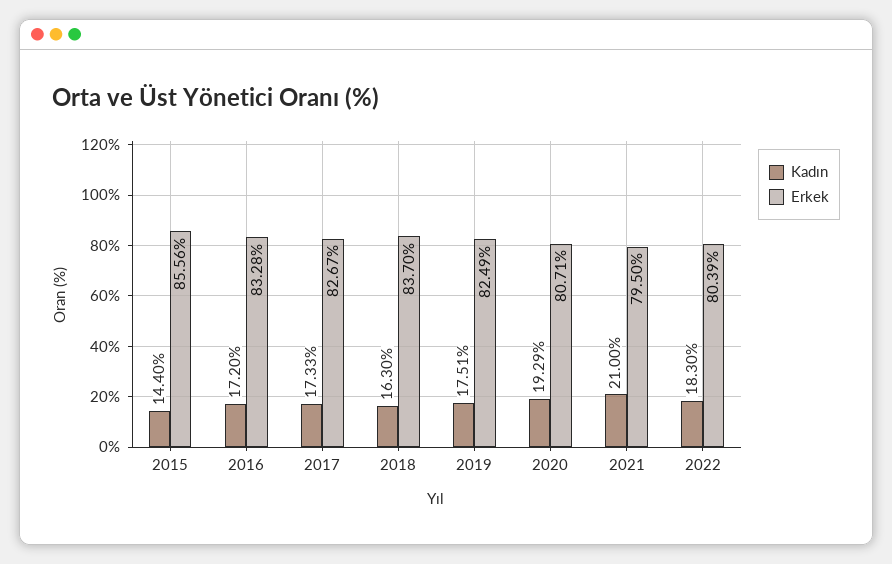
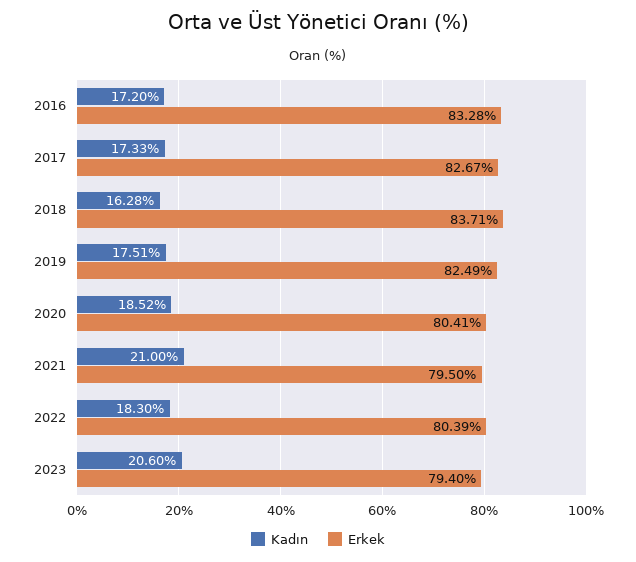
Kadın, 2015: 14.4 -> none
Erkek, 2015: 85.56 -> none
Kadın, 2018: 16.3 -> 16.28
Erkek, 2018: 83.7 -> 83.71
Kadın, 2020: 19.29 -> 18.52
Erkek, 2020: 80.71 -> 80.41
Kadın, 2023: none -> 20.6
Erkek, 2023: none -> 79.4

